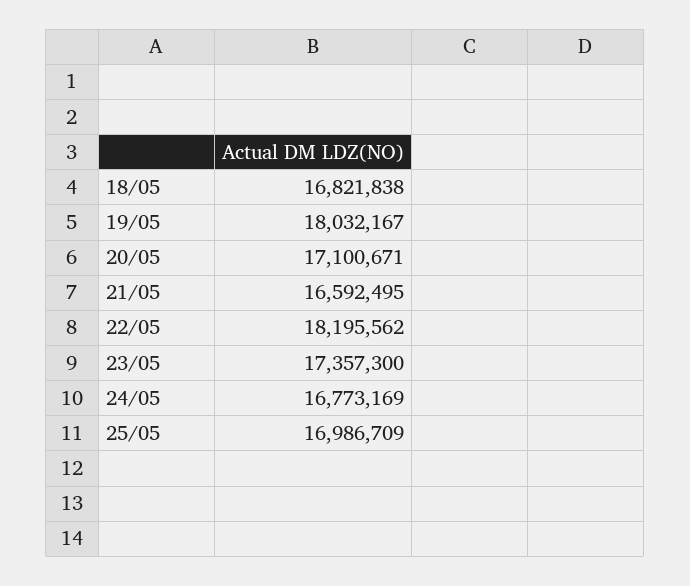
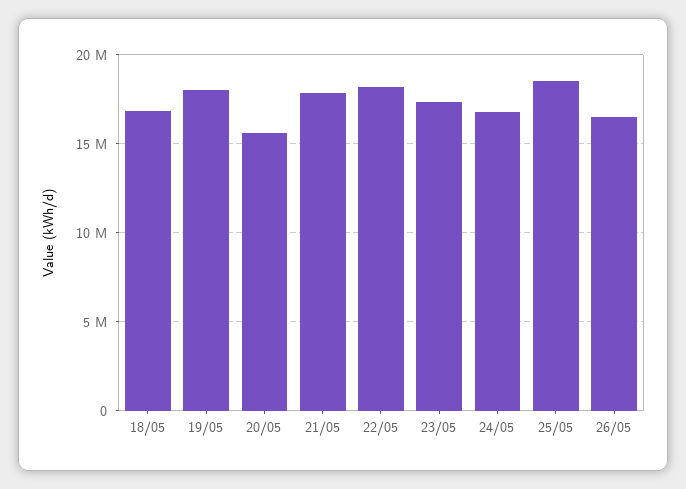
20/05: 17100671 -> 15500000
21/05: 16592495 -> 18000000
25/05: 16986709 -> 18500000
26/05: none -> 16500000

